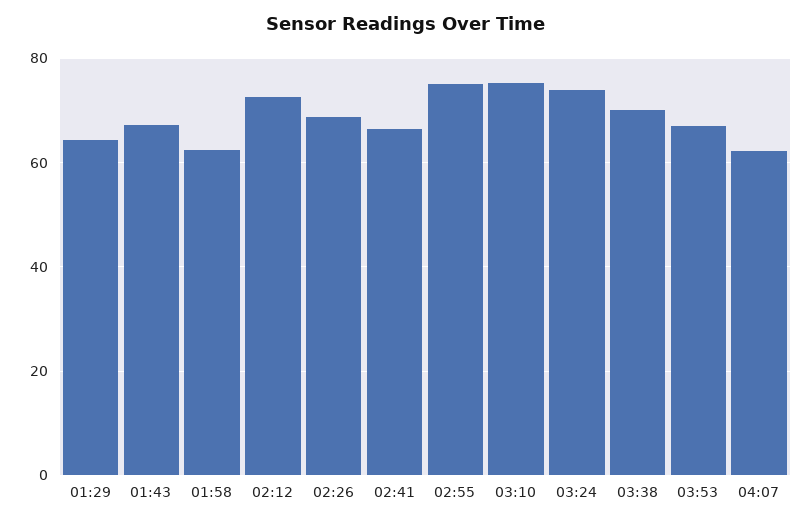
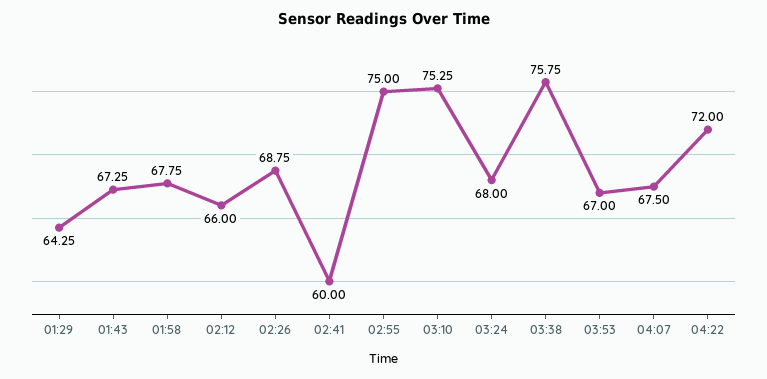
01:58: 62 -> 67.75
02:12: 72 -> 66
02:41: 66 -> 60
03:24: 74 -> 68
03:38: 70 -> 75.75
04:07: 62 -> 67.5
04:22: none -> 72

